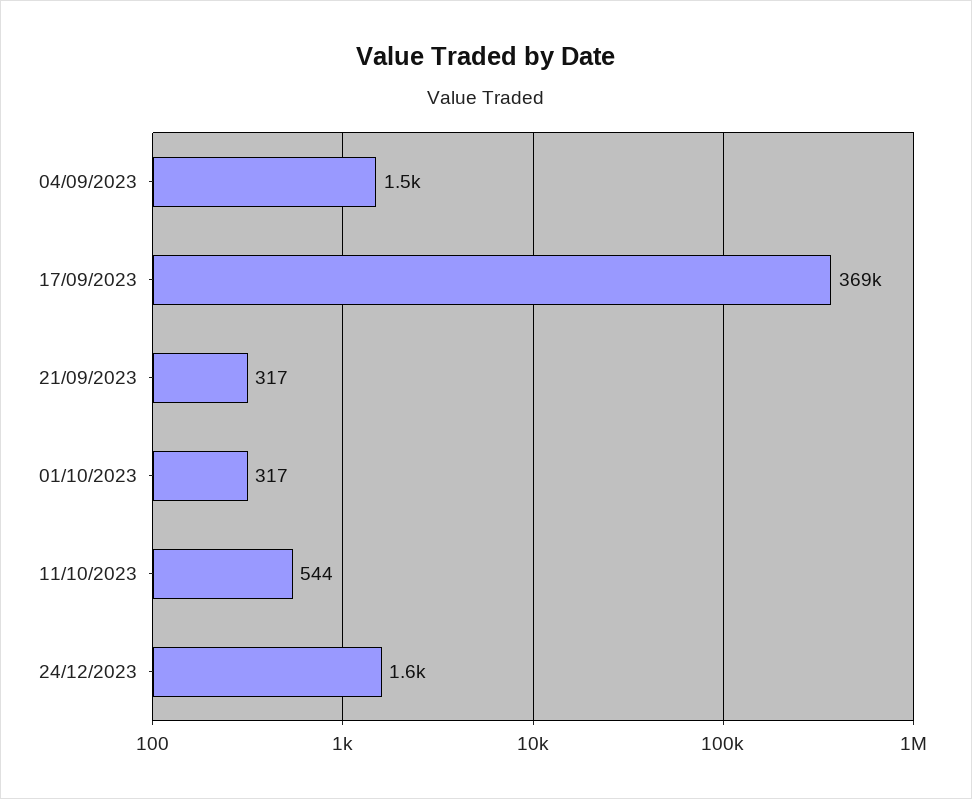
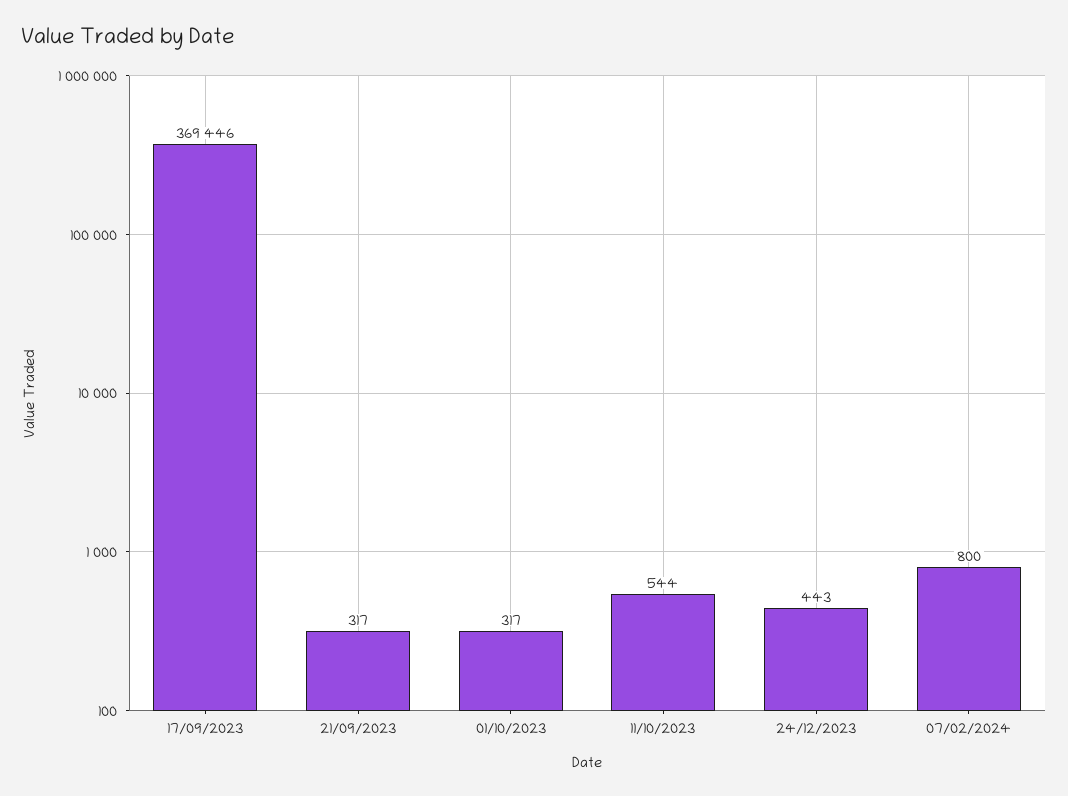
04/09/2023: 1500 -> none
24/12/2023: 1600 -> 443
07/02/2024: none -> 800

